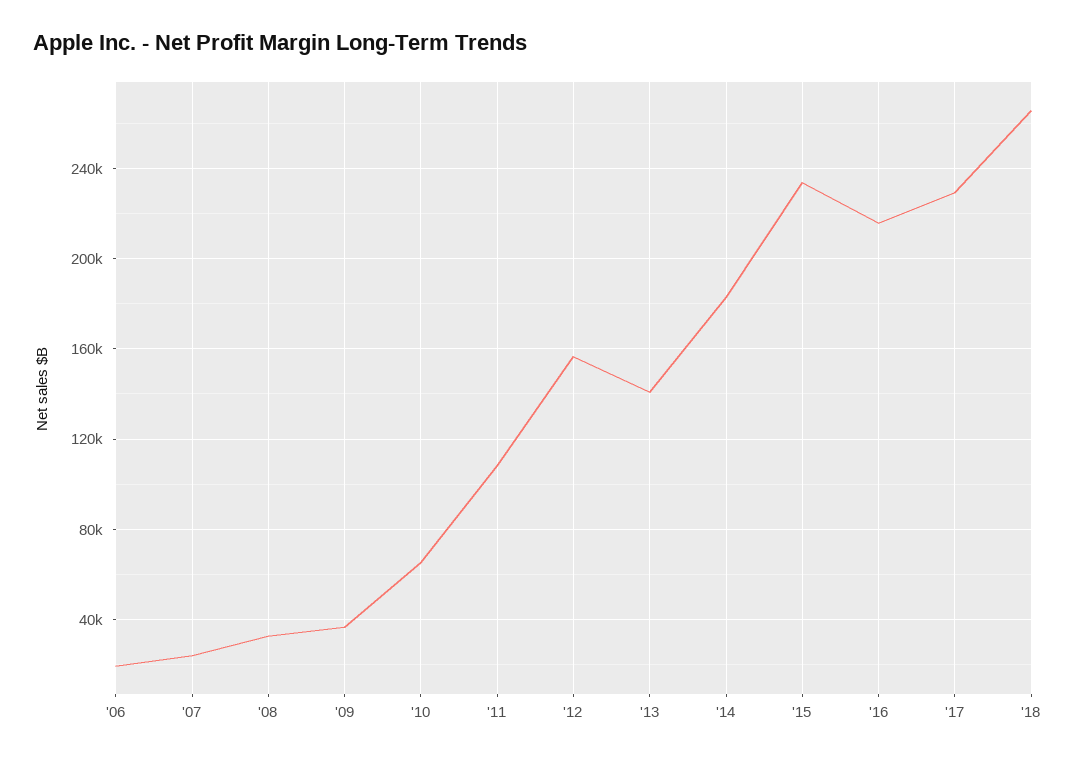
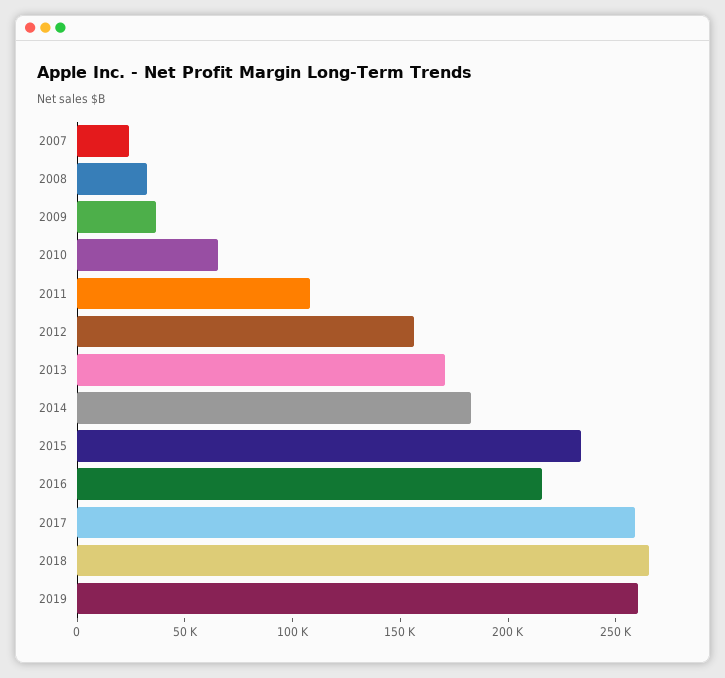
'06: 20000 -> none
'13: 140000 -> 170000
'17: 230000 -> 260000
2019: none -> 260000

